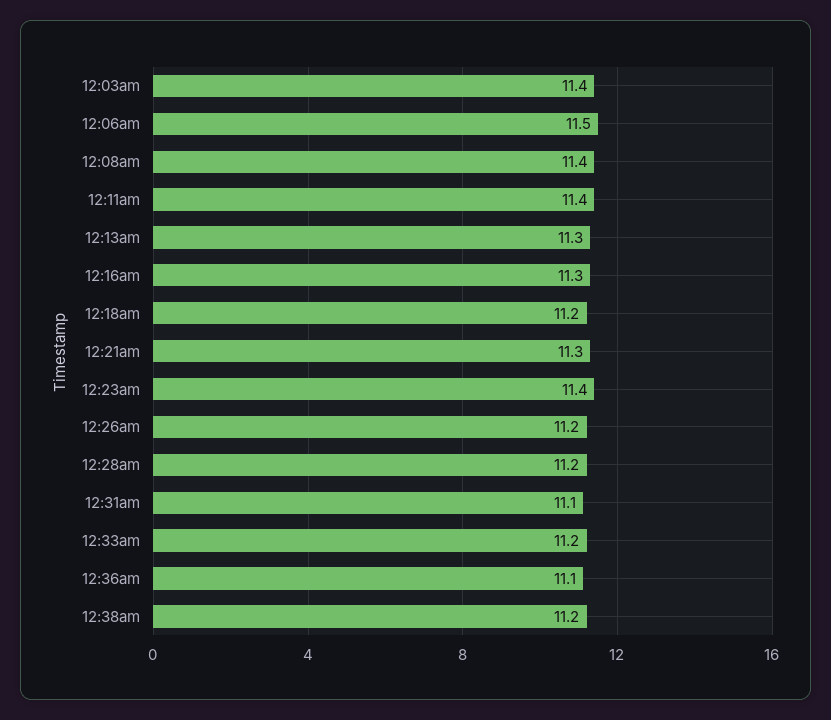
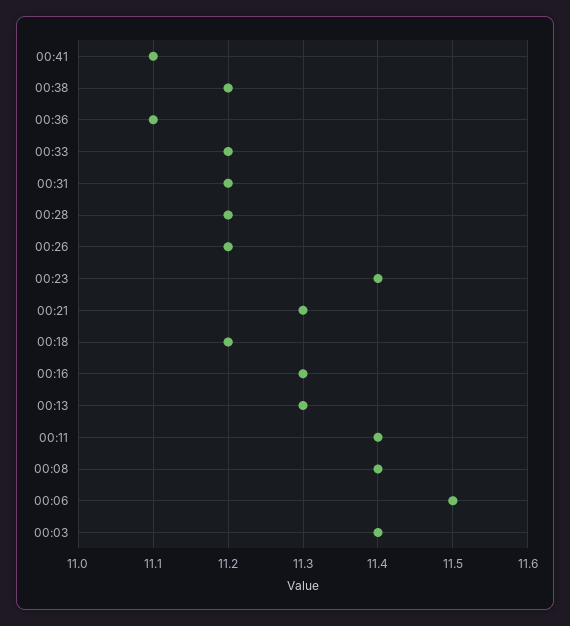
12:31am: 11.1 -> 11.2
00:41: none -> 11.1

